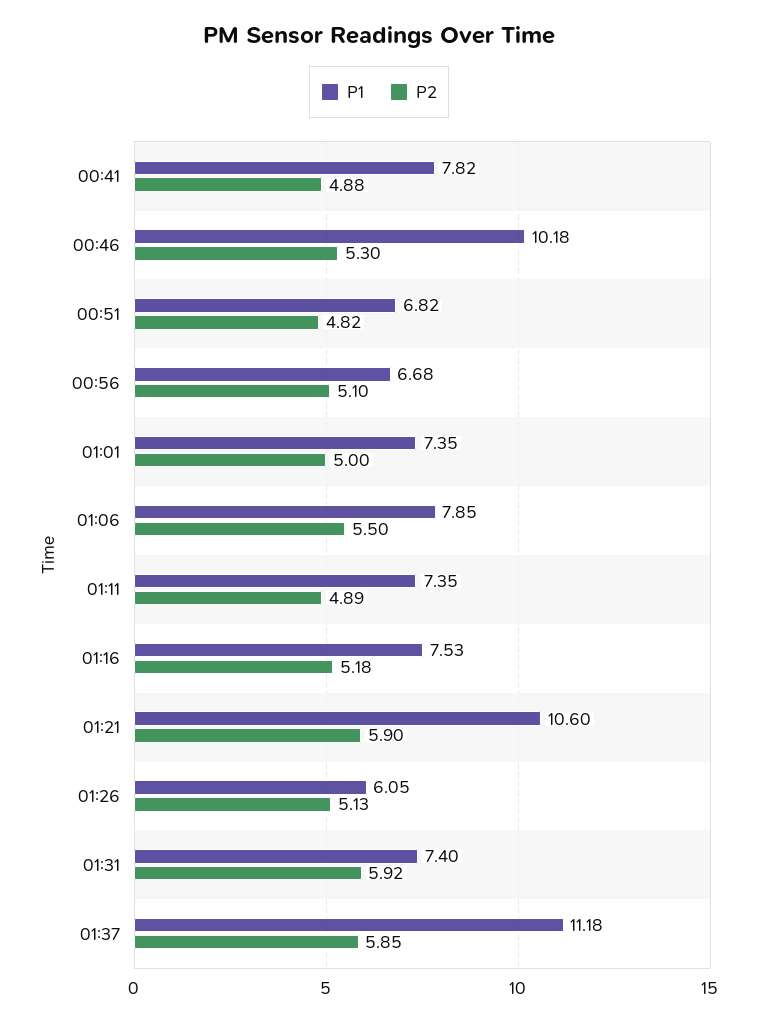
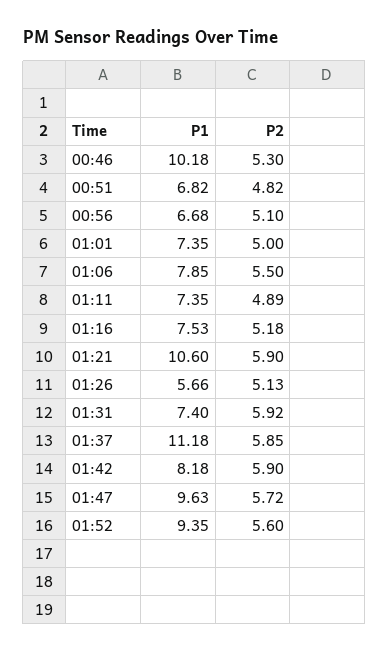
P1, 00:41: 7.82 -> none
P2, 00:41: 4.88 -> none
P1, 01:26: 6.05 -> 5.66
P1, 01:42: none -> 8.18
P2, 01:42: none -> 5.9
P1, 01:47: none -> 9.63
P2, 01:47: none -> 5.72
P1, 01:52: none -> 9.35
P2, 01:52: none -> 5.6

